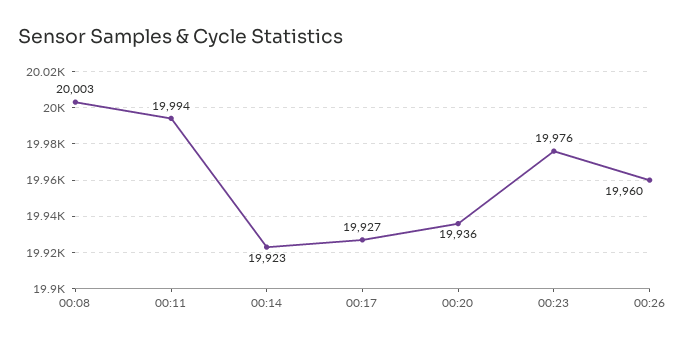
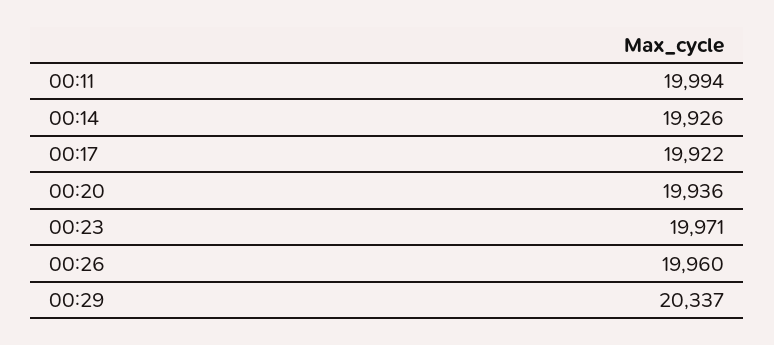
00:08: 20003 -> none
00:14: 19923 -> 19926
00:17: 19927 -> 19922
00:23: 19976 -> 19971
00:29: none -> 20337

